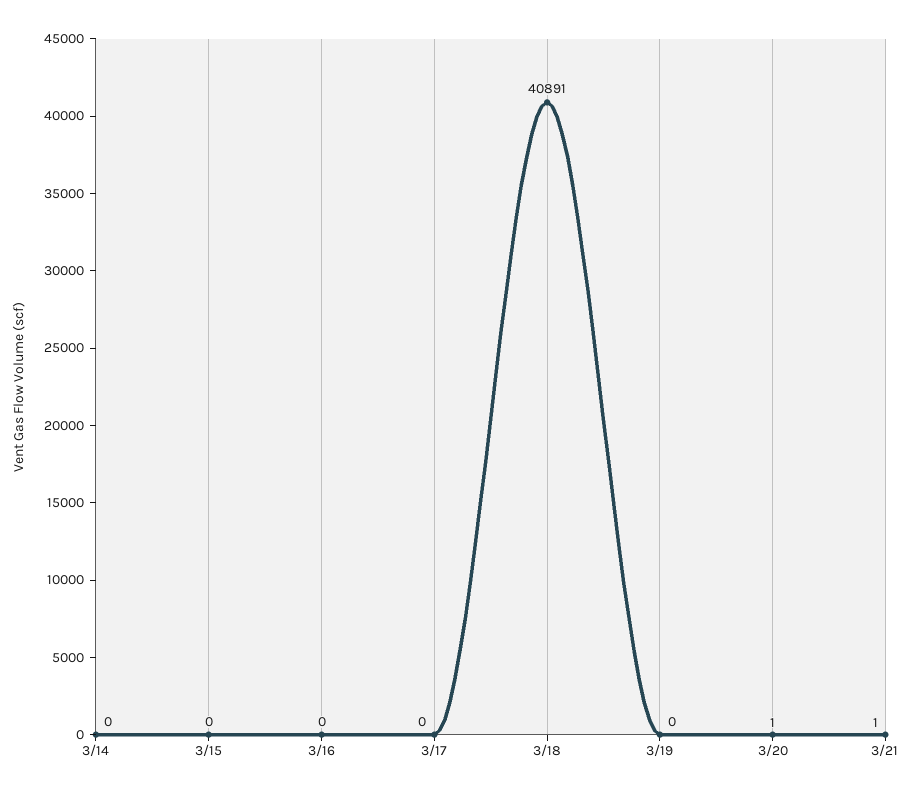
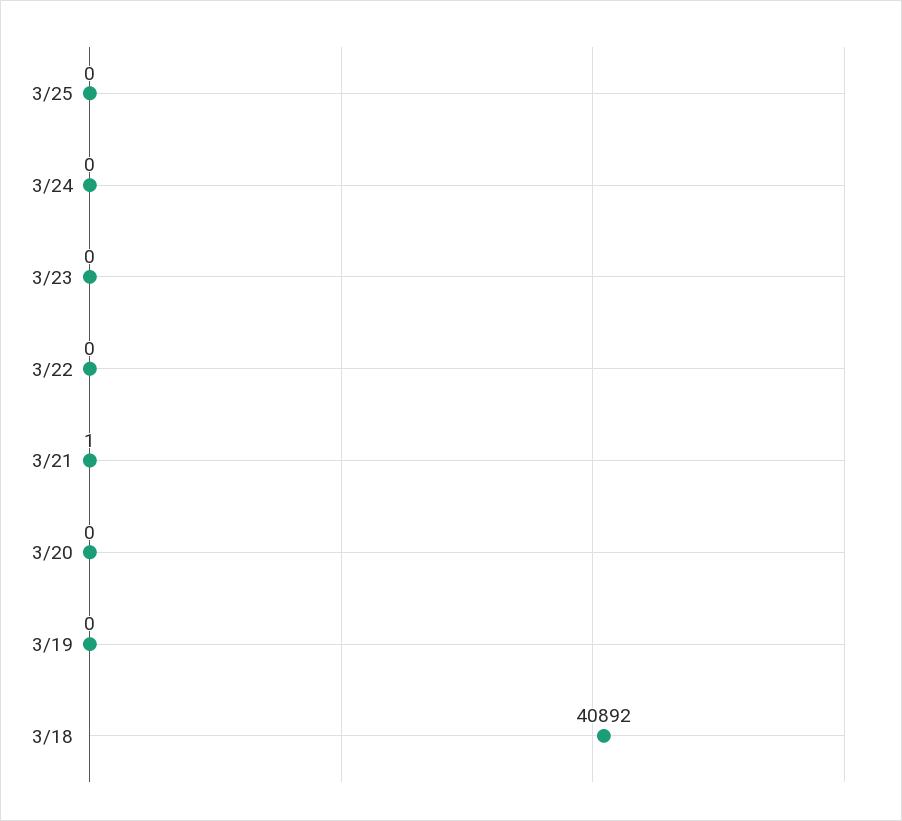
3/14: 0 -> none
3/15: 0 -> none
3/16: 0 -> none
3/17: 0 -> none
3/18: 40891 -> 40892
3/20: 1 -> 0
3/25: none -> 0
3/24: none -> 0
3/23: none -> 0
3/22: none -> 0

